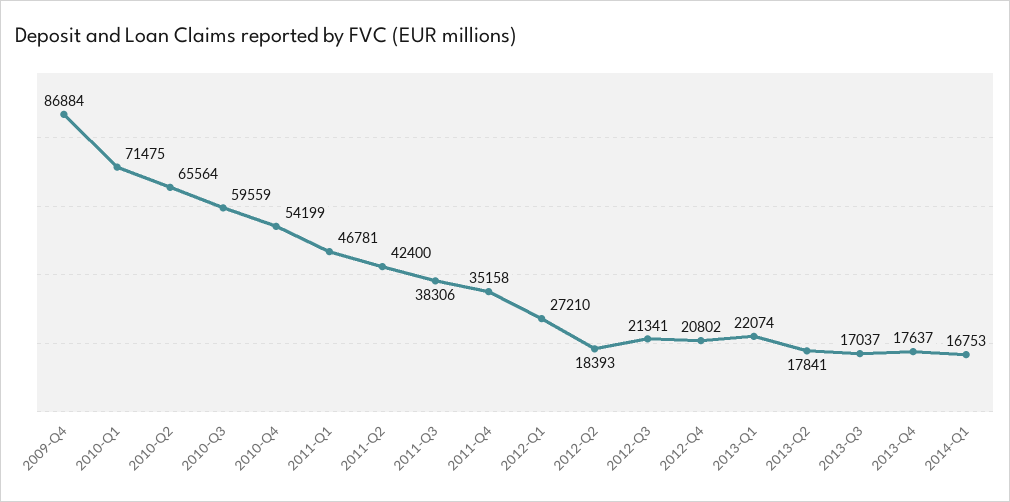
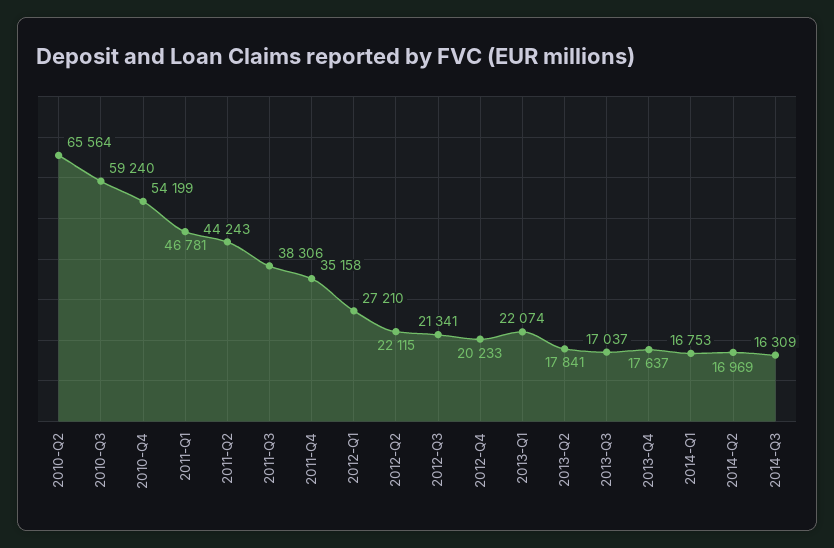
2009-Q4: 86884 -> none
2010-Q1: 71475 -> none
2010-Q3: 59559 -> 59240
2011-Q2: 42400 -> 44243
2012-Q2: 18393 -> 22115
2012-Q4: 20802 -> 20233
2014-Q2: none -> 16969
2014-Q3: none -> 16309

